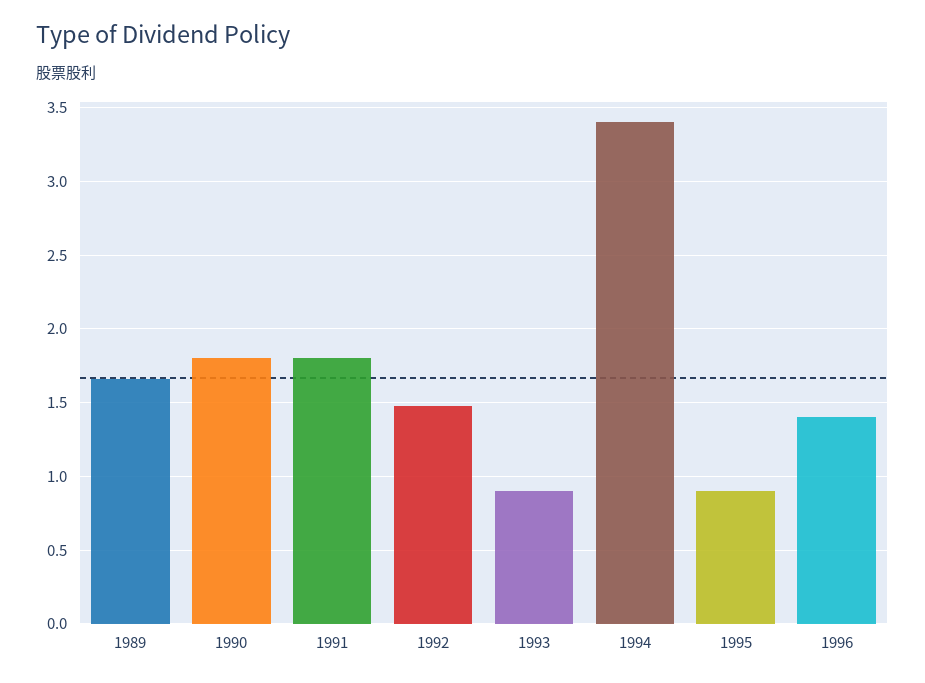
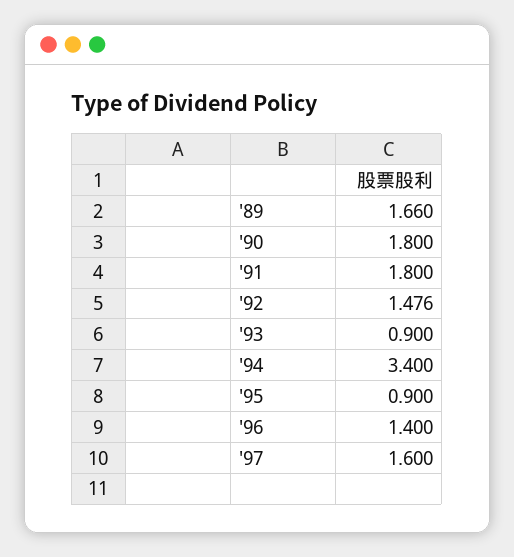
'97: none -> 1.6

